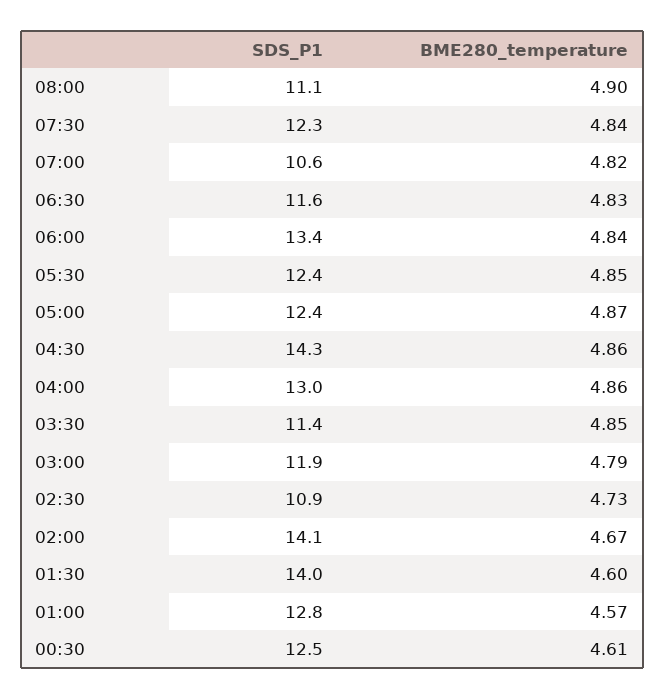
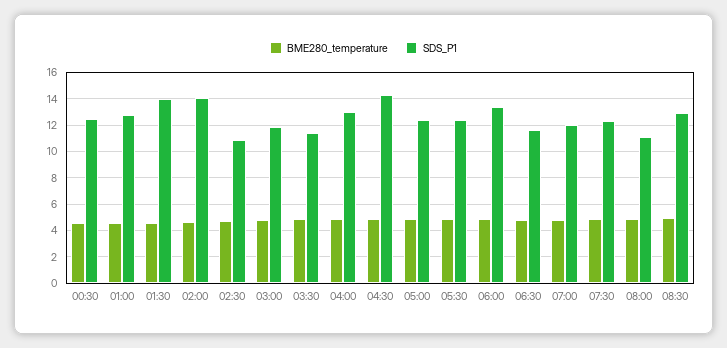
SDS_P1, 07:00: 10.6 -> 12
BME280_temperature, 08:30: none -> 5
SDS_P1, 08:30: none -> 13

